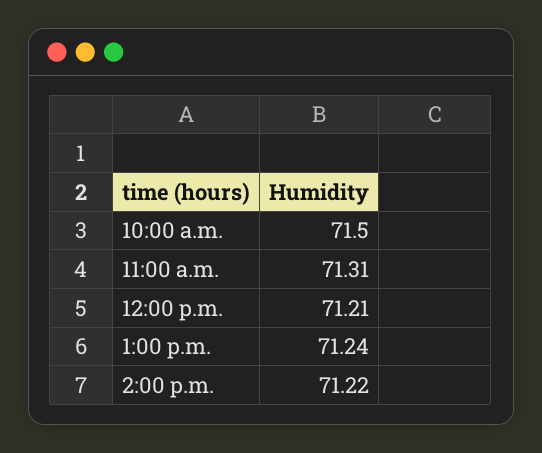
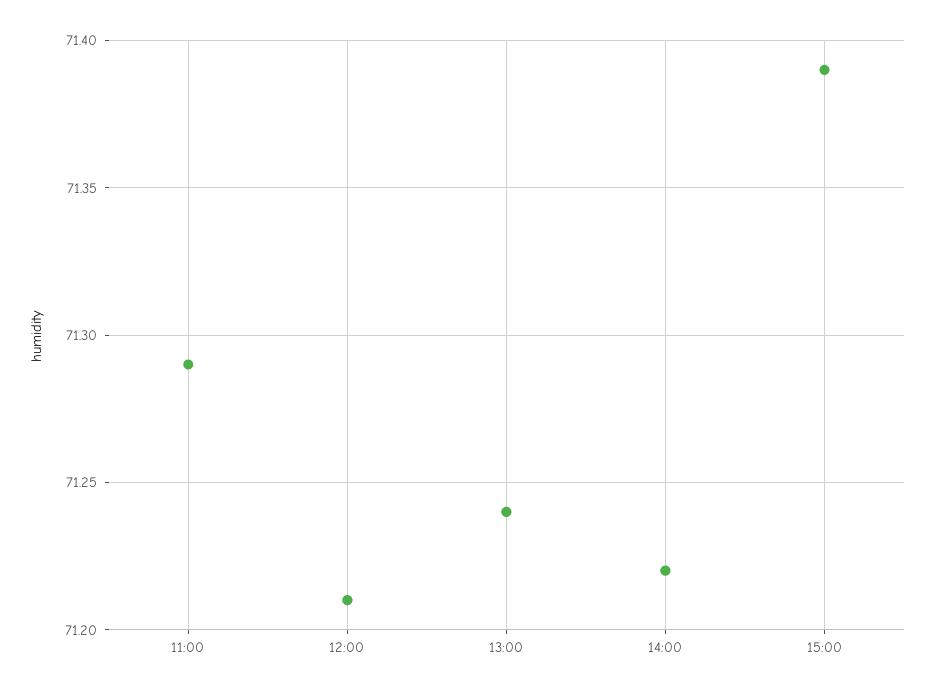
10:00 a.m.: 71.5 -> none
11:00 a.m.: 71.31 -> 71.29
15:00: none -> 71.39

